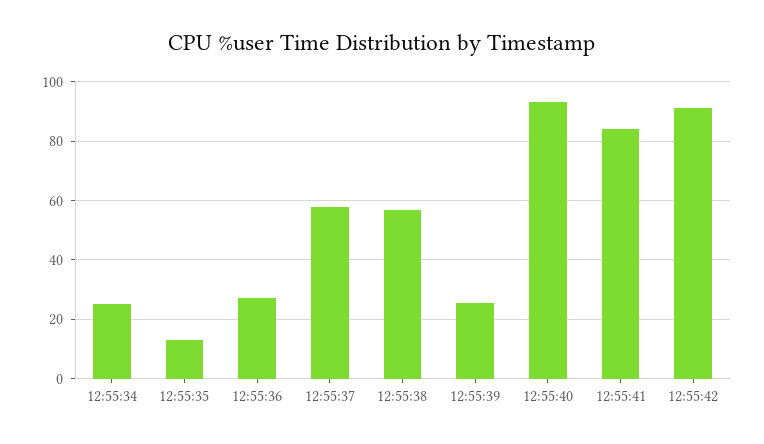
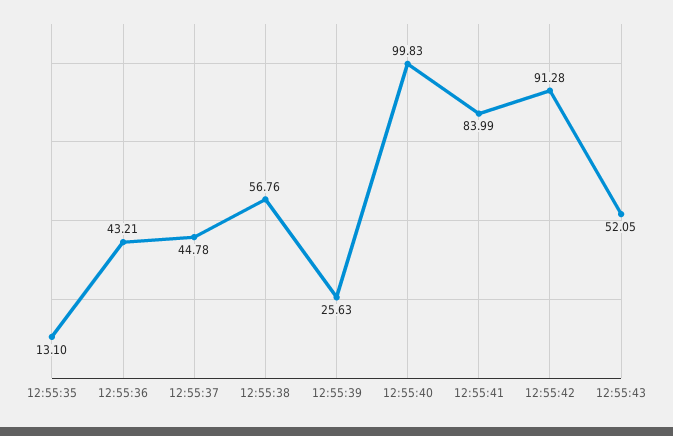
12:55:34: 25 -> none
12:55:36: 27.5 -> 43.21
12:55:37: 57.5 -> 44.78
12:55:40: 92.5 -> 99.83
12:55:43: none -> 52.05

